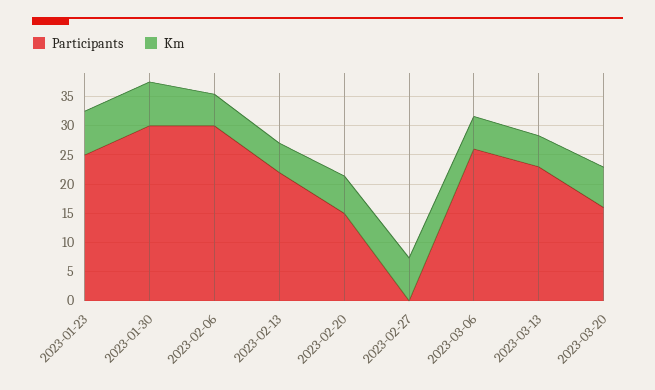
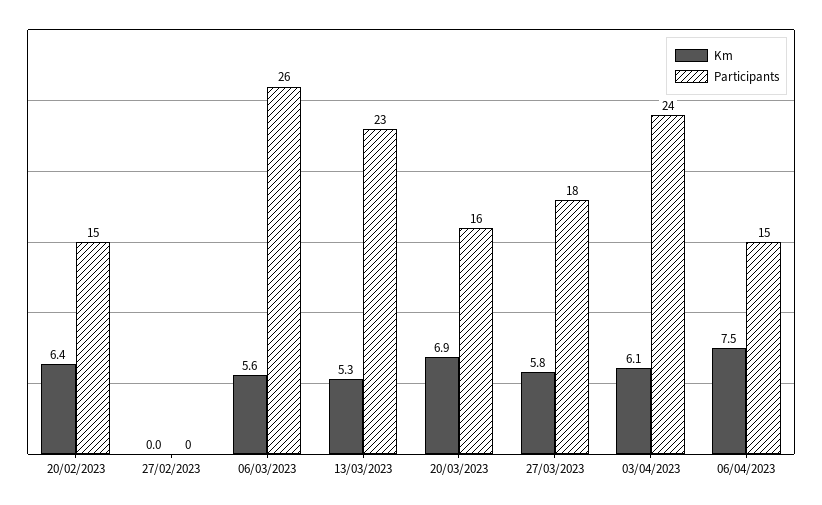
Participants, 2023-01-23: 25 -> none
Km, 2023-01-23: 7.5 -> none
Participants, 2023-01-30: 30 -> none
Km, 2023-01-30: 7.5 -> none
Participants, 2023-02-06: 30 -> none
Km, 2023-02-06: 5 -> none
Participants, 2023-02-13: 22.5 -> none
Km, 2023-02-13: 5 -> none
Km, 2023-02-27: 7.5 -> 0
Km, 27/03/2023: none -> 5.8
Participants, 27/03/2023: none -> 18
Km, 03/04/2023: none -> 6.1
Participants, 03/04/2023: none -> 24
Km, 06/04/2023: none -> 7.5
Participants, 06/04/2023: none -> 15

